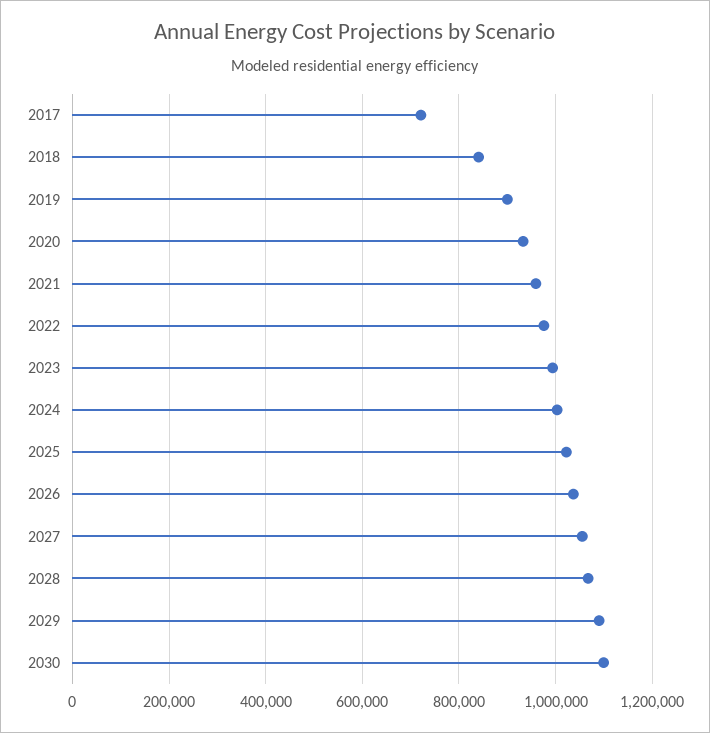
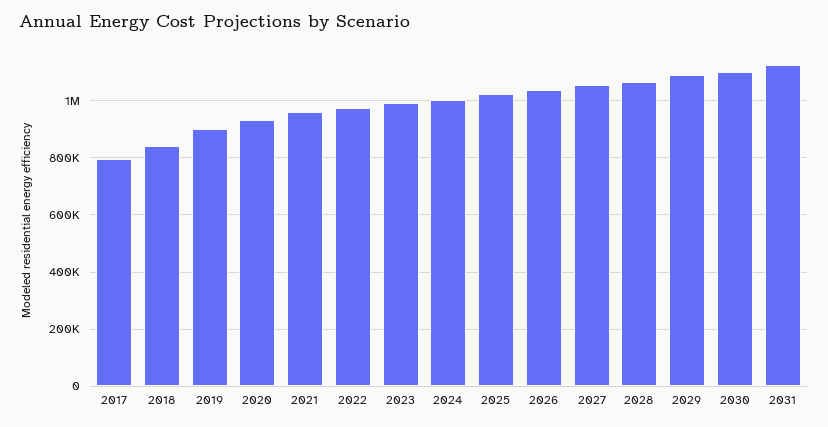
2017: 720000 -> 800000
2031: none -> 1125000

